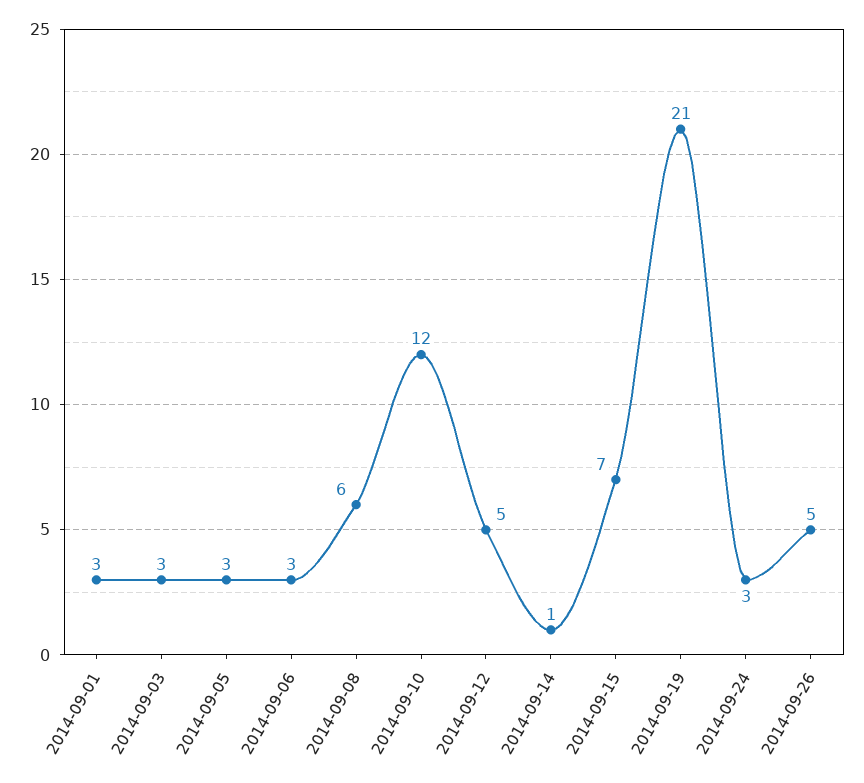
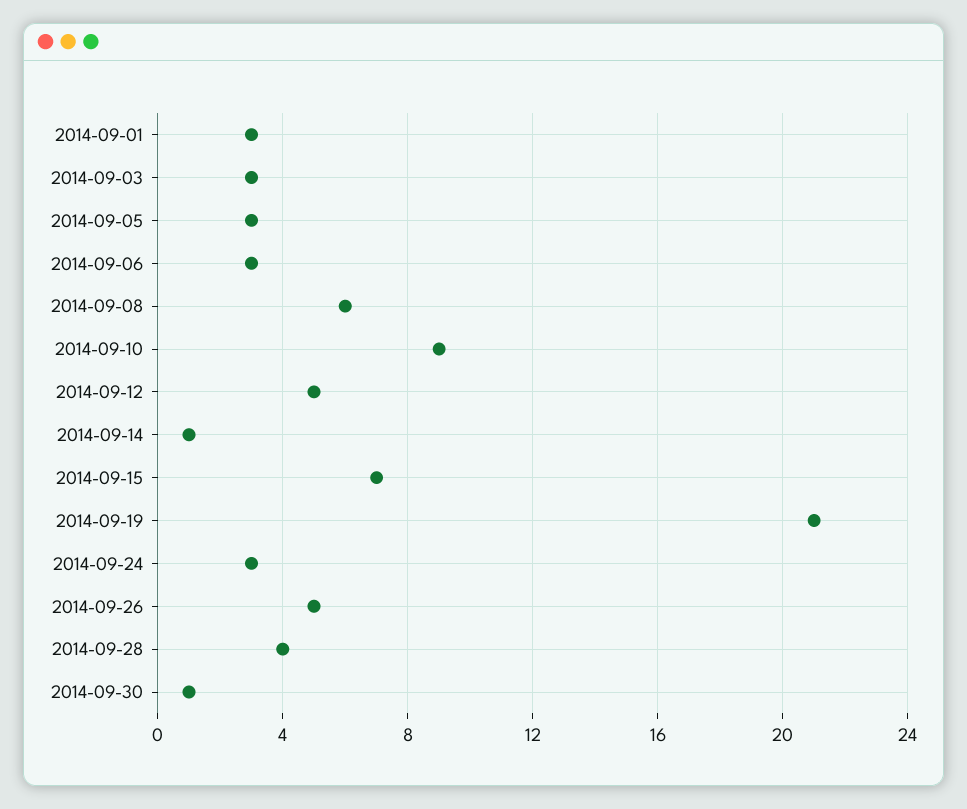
2014-09-10: 12 -> 9
2014-09-28: none -> 4
2014-09-30: none -> 1

